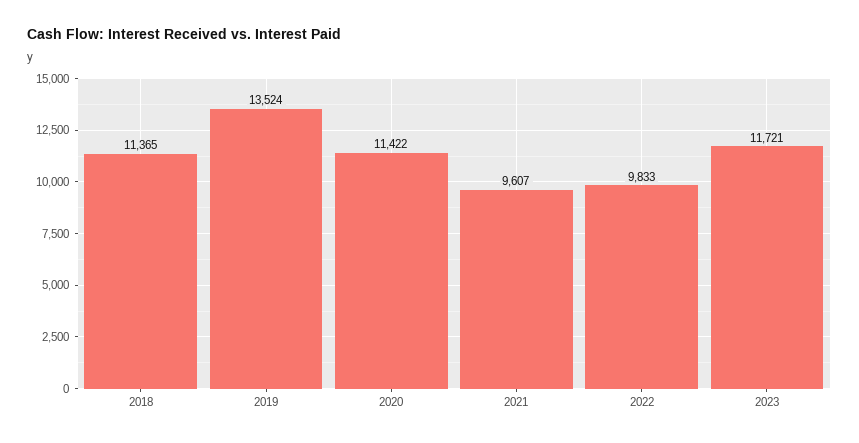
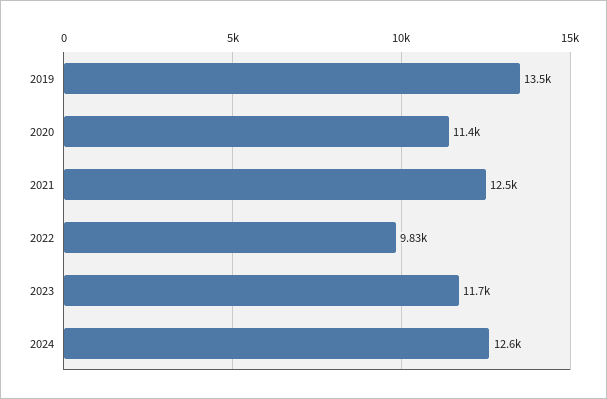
2018: 11365 -> none
2021: 9607 -> 12500
2024: none -> 12600

